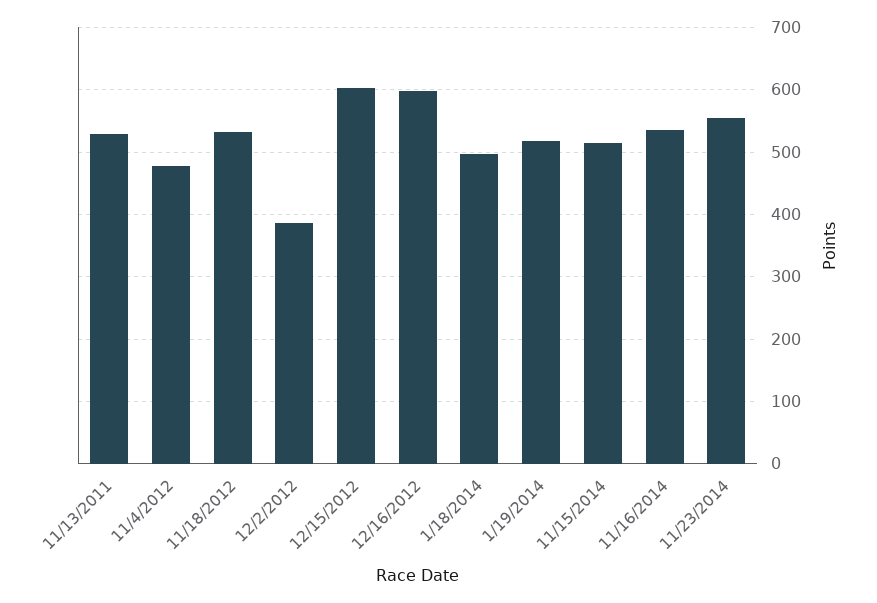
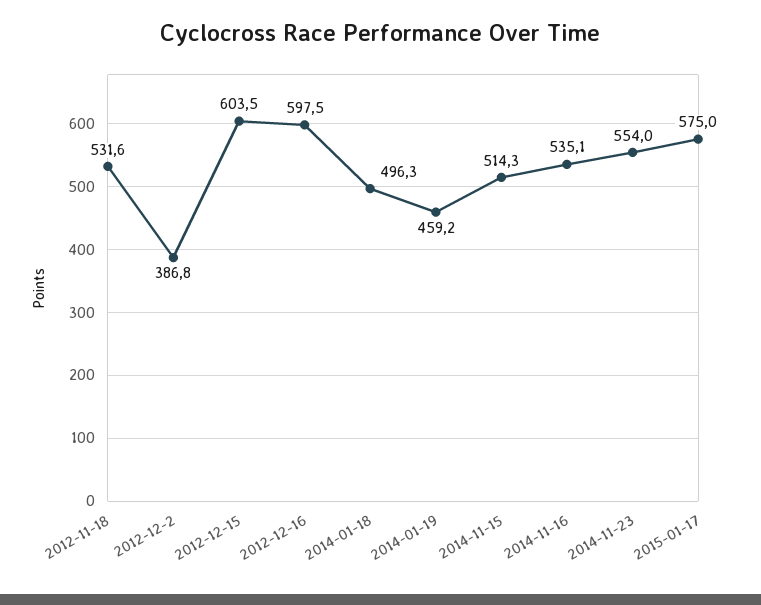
11/13/2011: 530 -> none
11/4/2012: 480 -> none
1/19/2014: 520 -> 459.2
2015-01-17: none -> 575

